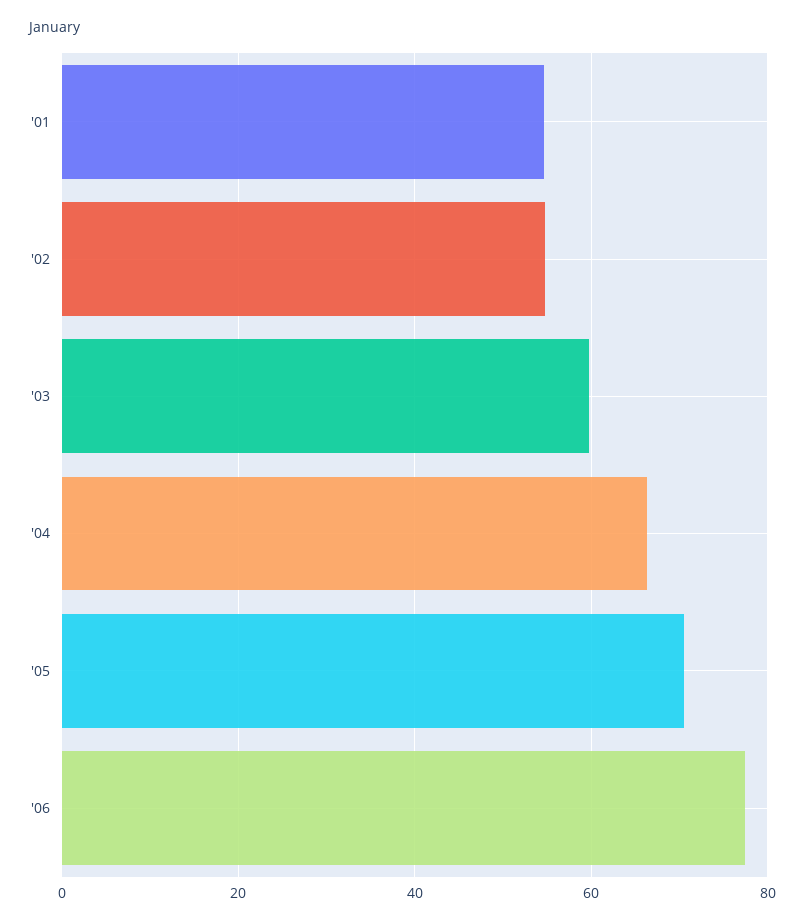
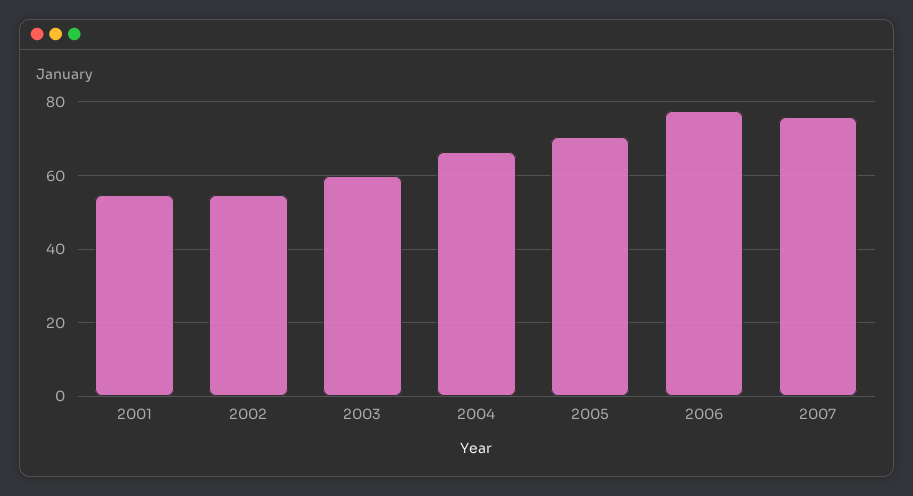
2007: none -> 76

